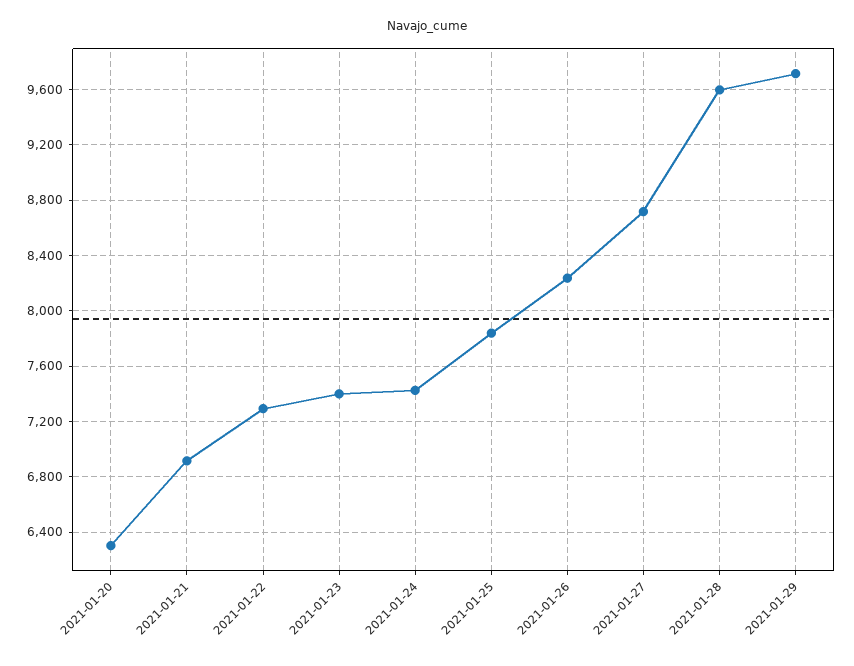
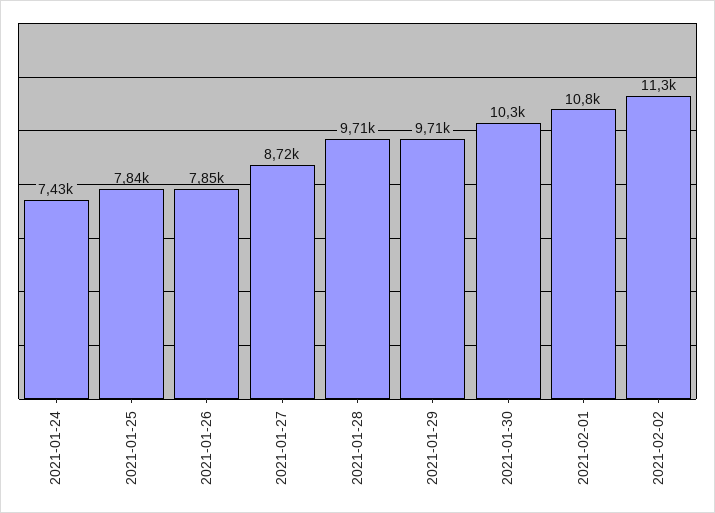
2021-01-20: 6300 -> none
2021-01-21: 6900 -> none
2021-01-22: 7300 -> none
2021-01-23: 7400 -> none
2021-01-26: 8250 -> 7850
2021-01-28: 9600 -> 9710
2021-01-30: none -> 10300
2021-02-01: none -> 10800
2021-02-02: none -> 11300

